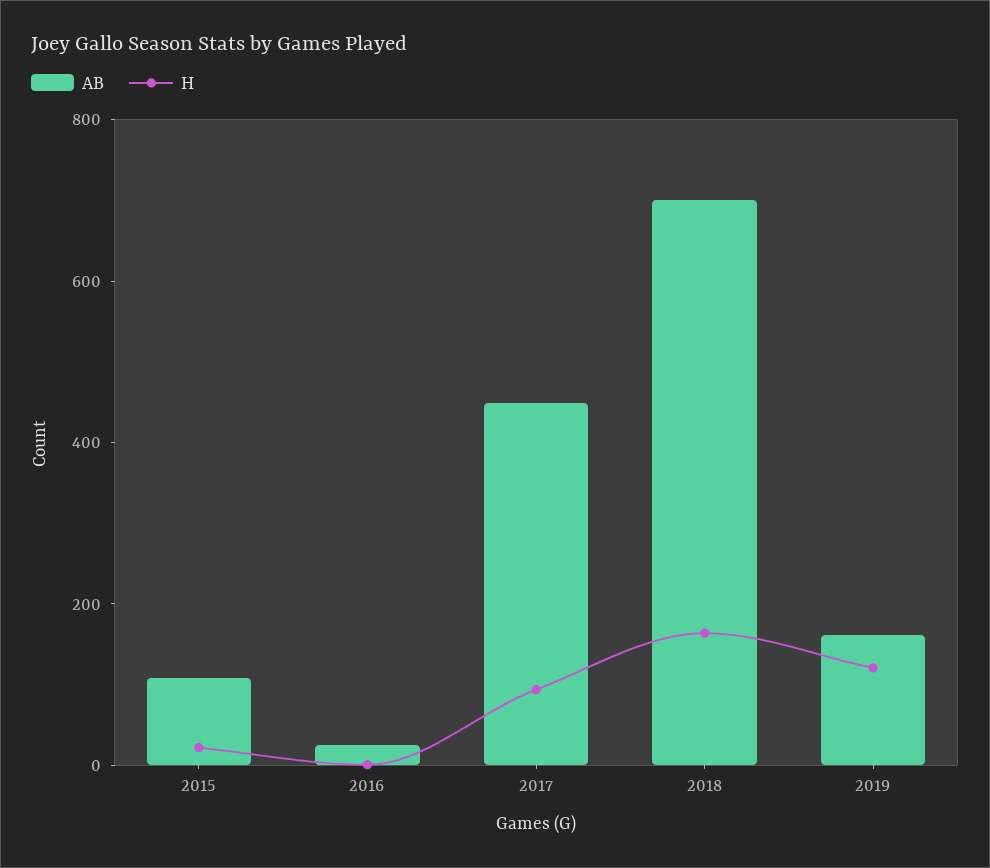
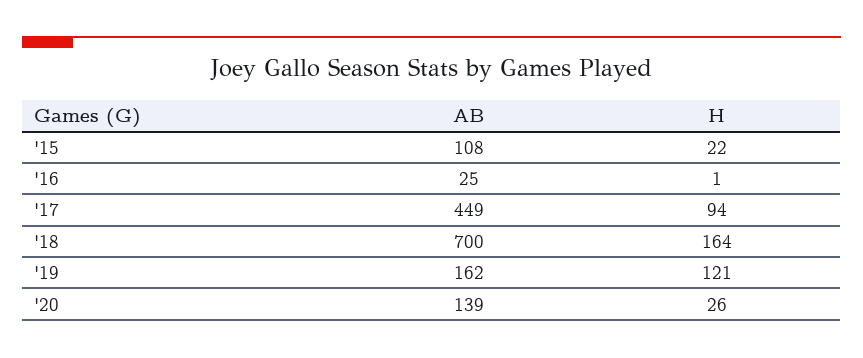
AB, '20: none -> 139
H, '20: none -> 26

